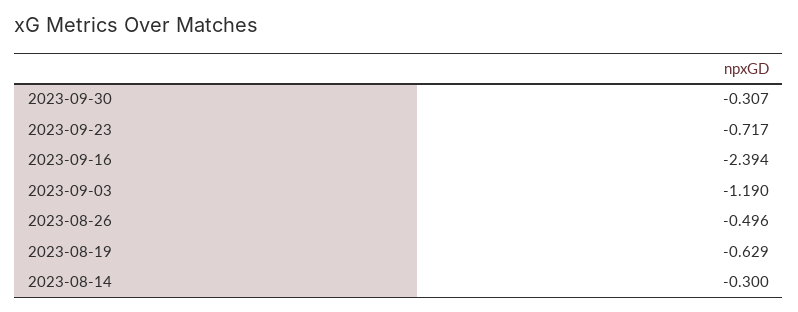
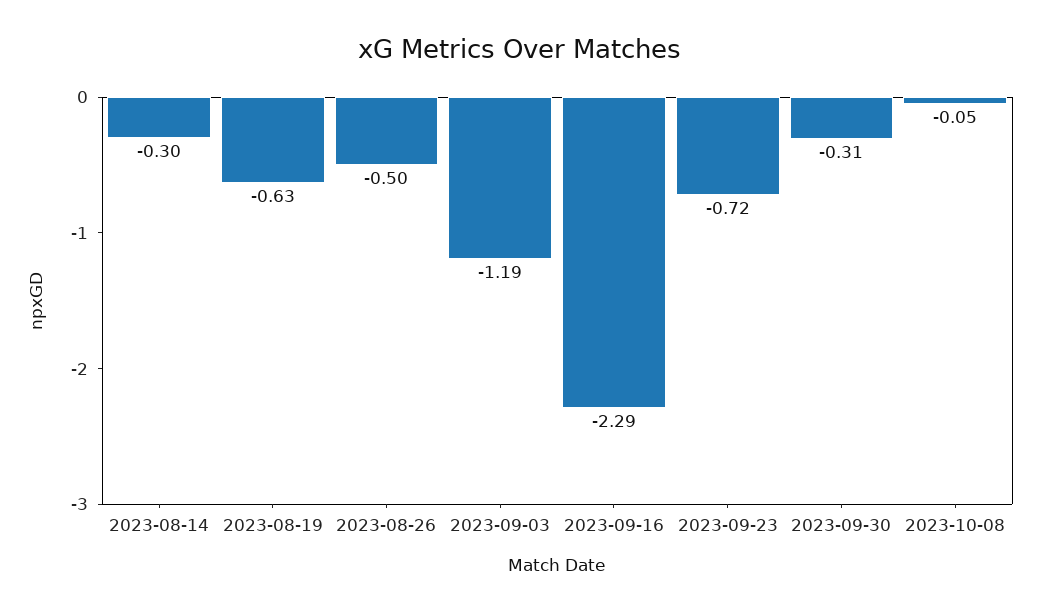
2023-09-16: -2.394 -> -2.29
2023-10-08: none -> -0.05

